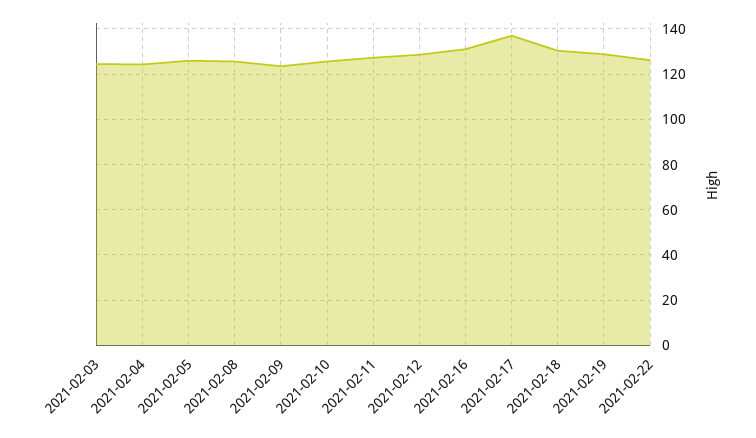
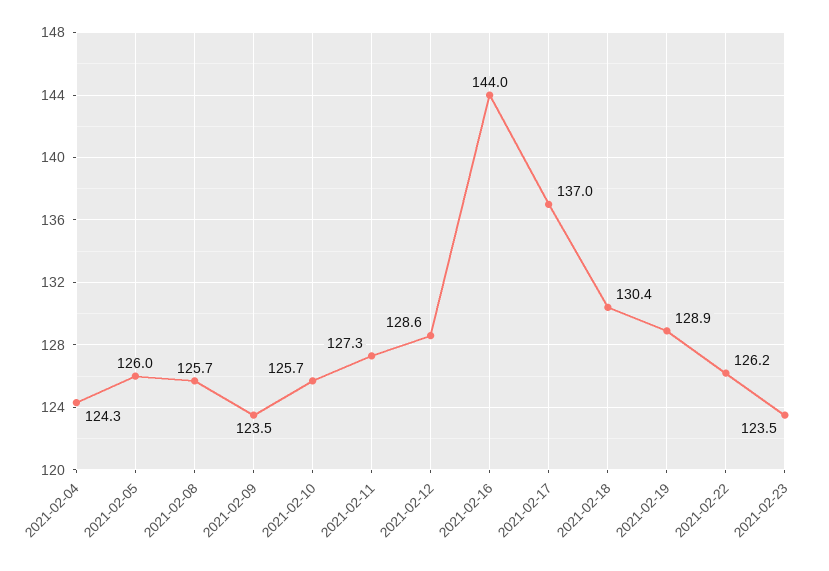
2021-02-03: 125 -> none
2021-02-16: 130 -> 144
2021-02-23: none -> 123.5

